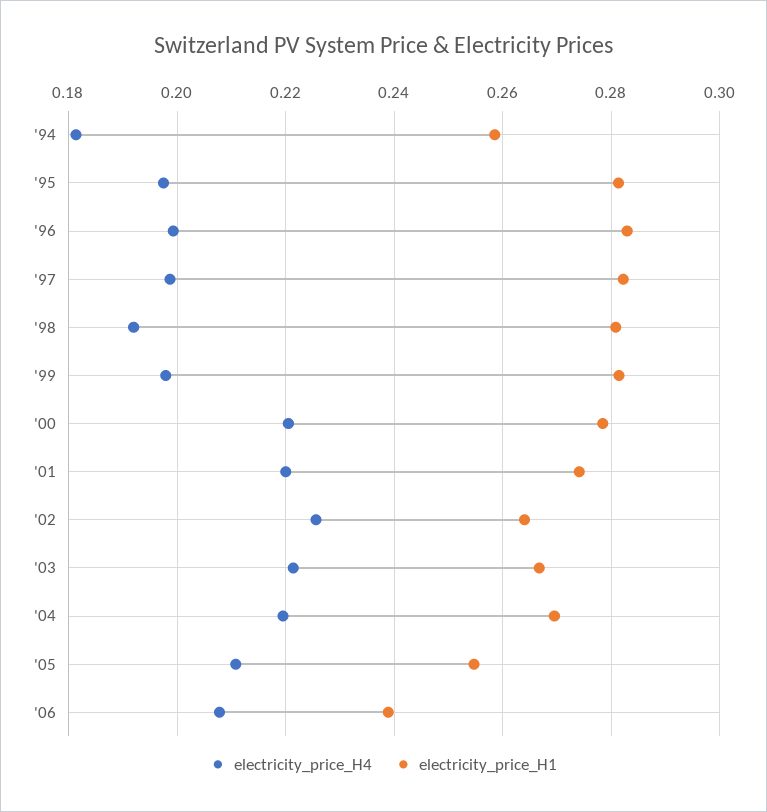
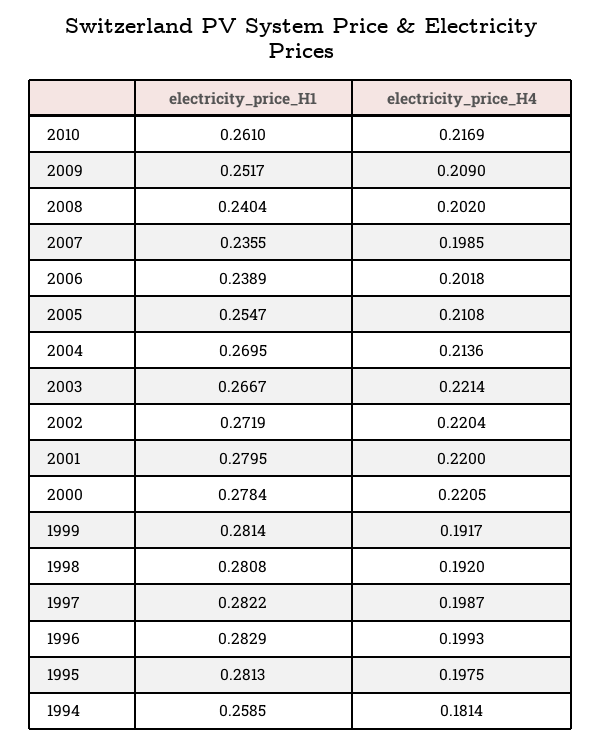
electricity_price_H4, '99: 0.198 -> 0.1917
electricity_price_H1, '01: 0.274 -> 0.2795
electricity_price_H4, '02: 0.226 -> 0.2204
electricity_price_H1, '02: 0.264 -> 0.2719
electricity_price_H4, '04: 0.22 -> 0.2136
electricity_price_H4, '06: 0.208 -> 0.2018
electricity_price_H1, 2010: none -> 0.261
electricity_price_H4, 2010: none -> 0.2169
electricity_price_H1, 2009: none -> 0.2517
electricity_price_H4, 2009: none -> 0.209
electricity_price_H1, 2008: none -> 0.2404
electricity_price_H4, 2008: none -> 0.202
electricity_price_H1, 2007: none -> 0.2355
electricity_price_H4, 2007: none -> 0.1985

